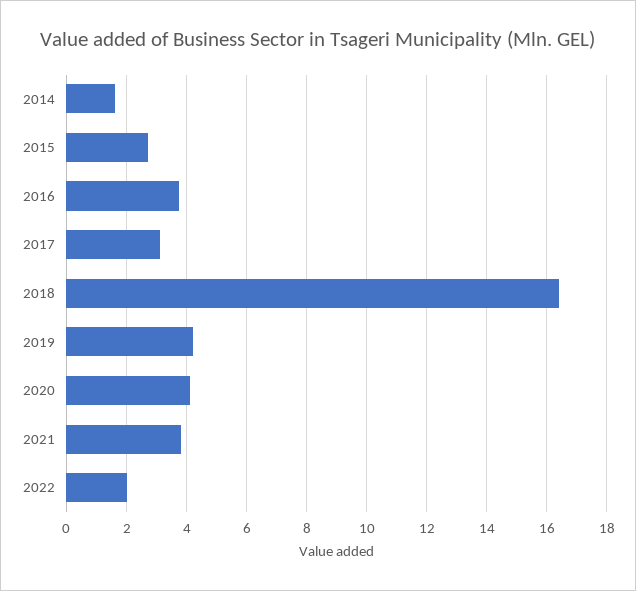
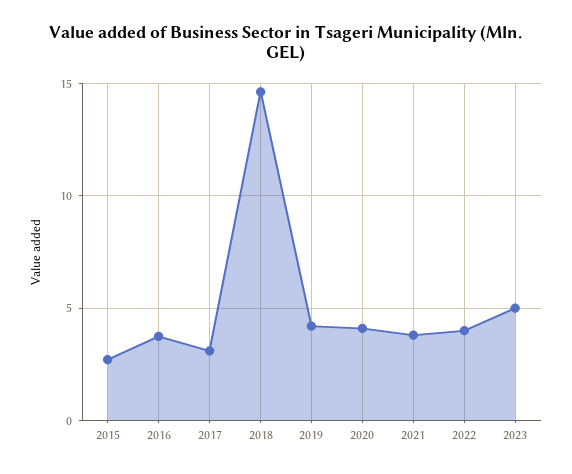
2014: 1.6 -> none
2018: 16.4 -> 14.5
2022: 2 -> 4
2023: none -> 5

